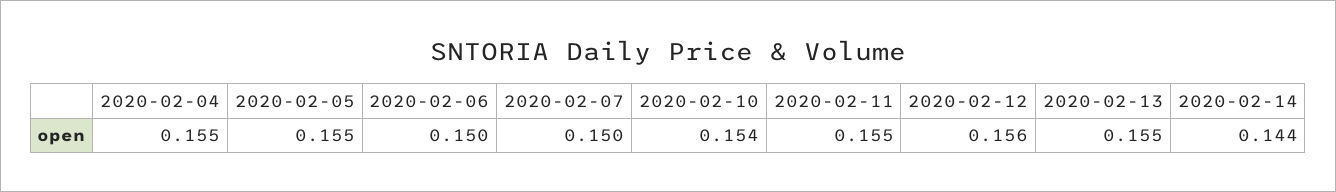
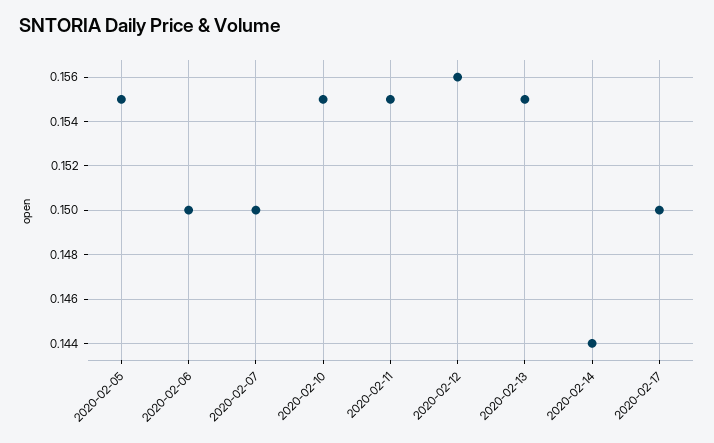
2020-02-04: 0.155 -> none
2020-02-10: 0.154 -> 0.155
2020-02-17: none -> 0.15

